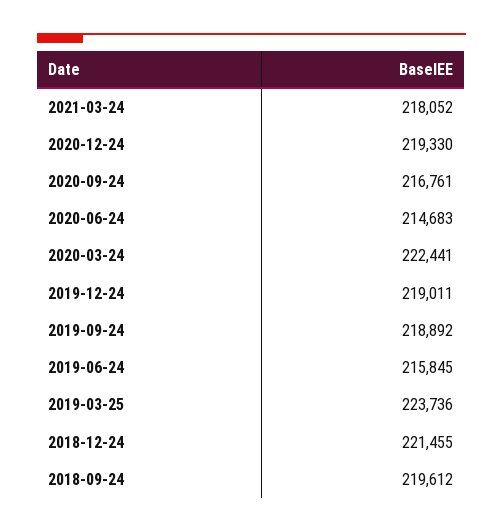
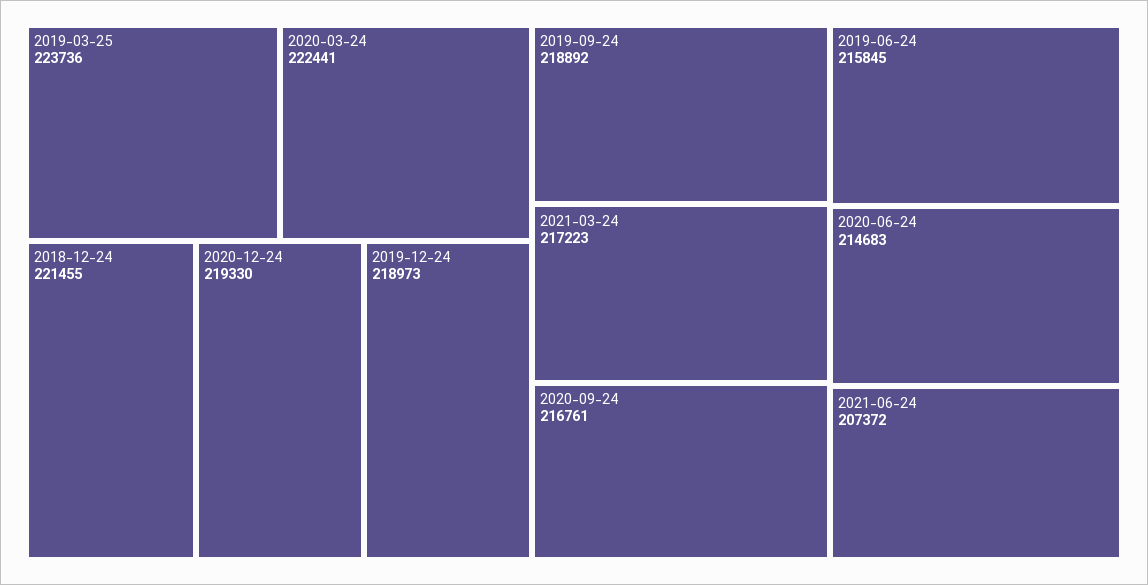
2021-03-24: 218052 -> 217223
2019-12-24: 219011 -> 218973
2018-09-24: 219612 -> none
2021-06-24: none -> 207372

